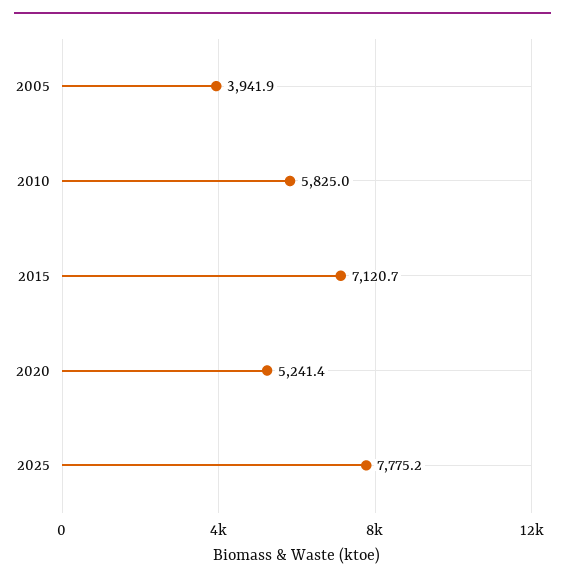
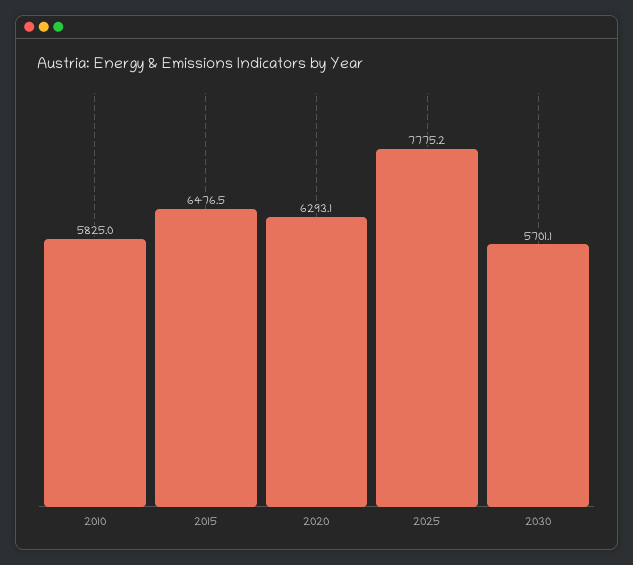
2005: 3941.9 -> none
2015: 7120.7 -> 6476.5
2020: 5241.4 -> 6293.1
2030: none -> 5701.1

